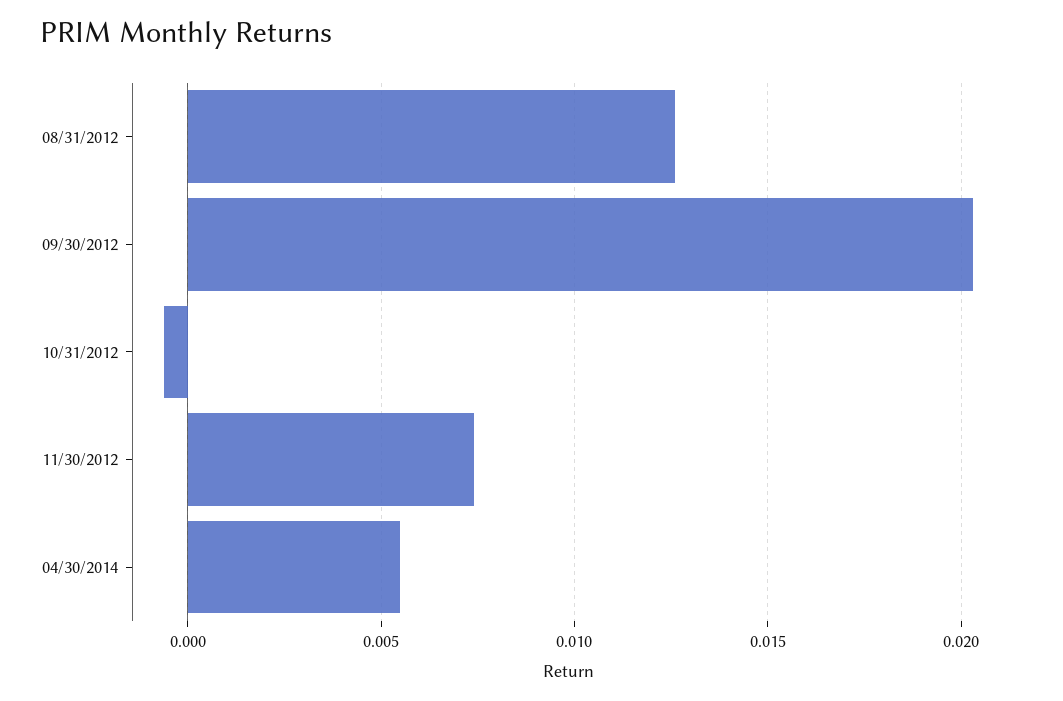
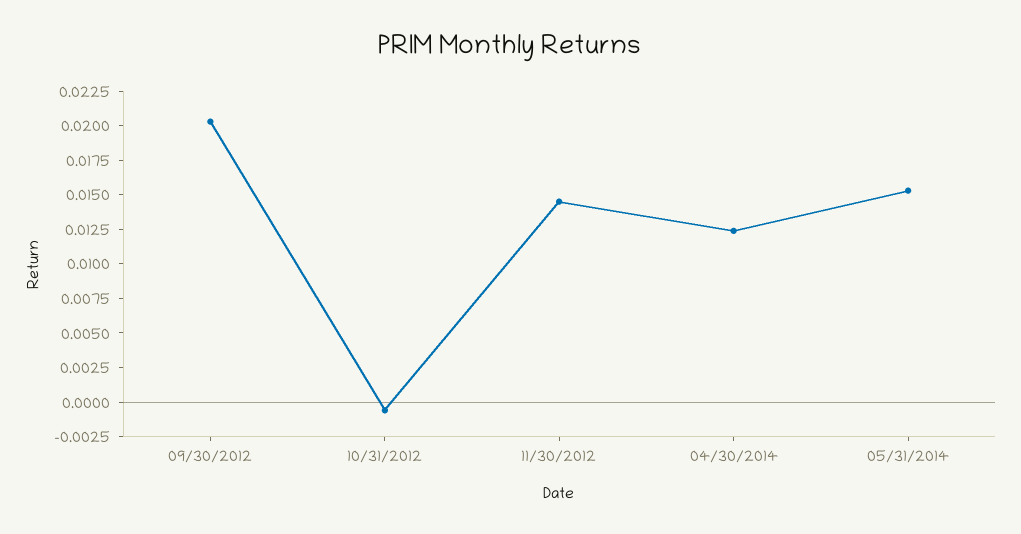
08/31/2012: 0.0125 -> none
11/30/2012: 0.0075 -> 0.015
04/30/2014: 0.0055 -> 0.0125
05/31/2014: none -> 0.015

